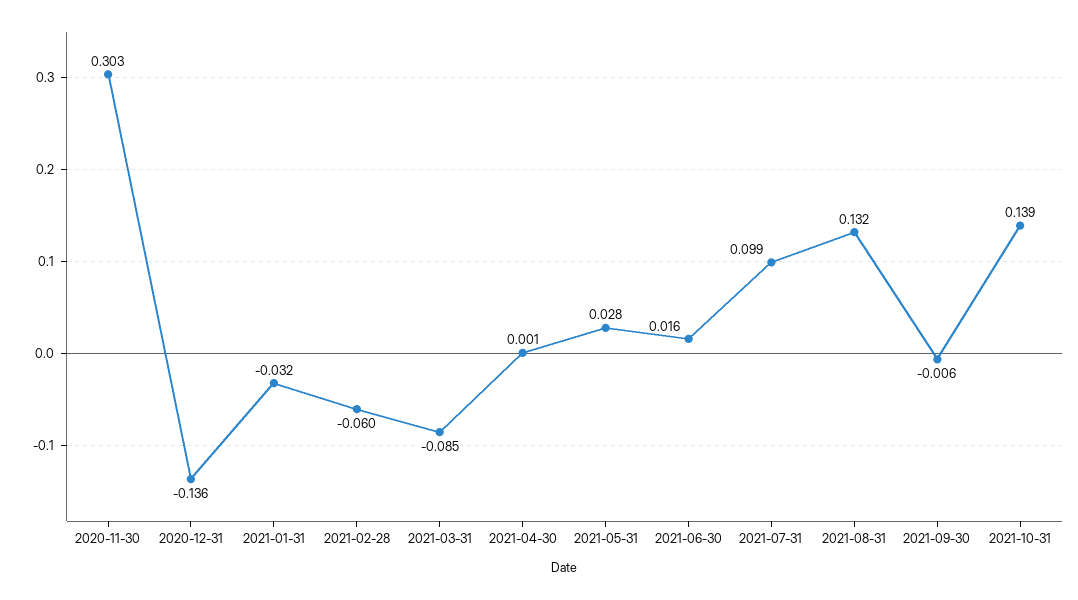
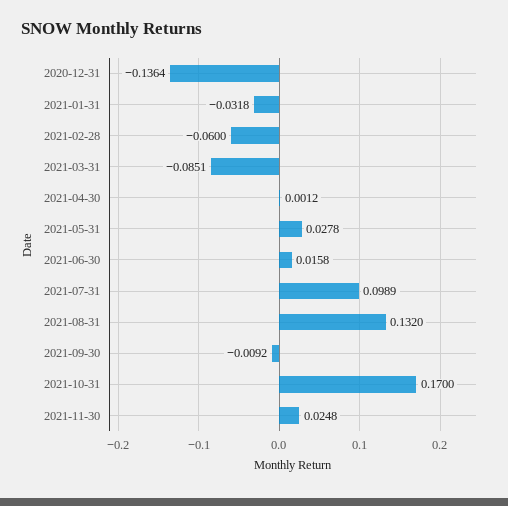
2020-11-30: 0.303 -> none
2021-09-30: -0.006 -> -0.0092
2021-10-31: 0.139 -> 0.17
2021-11-30: none -> 0.0248

